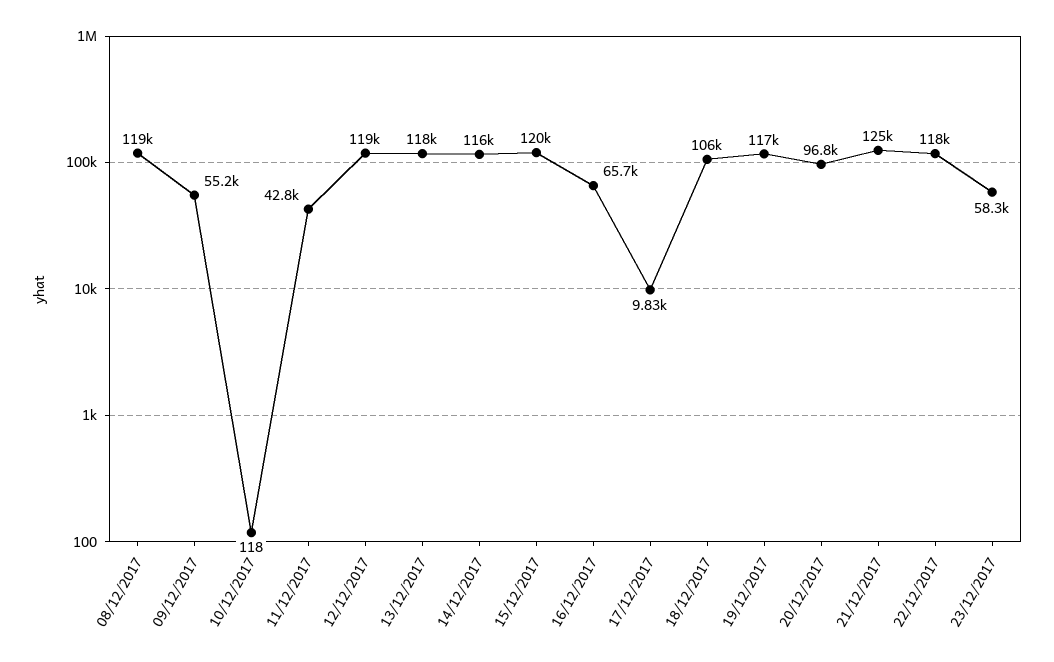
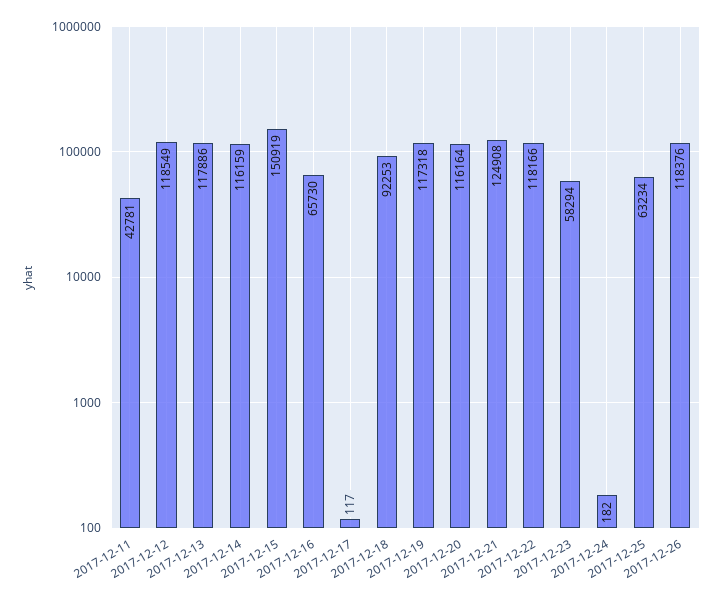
08/12/2017: 119000 -> none
09/12/2017: 55200 -> none
10/12/2017: 118 -> none
15/12/2017: 120000 -> 150919
17/12/2017: 9830 -> 117
18/12/2017: 106000 -> 92253
20/12/2017: 96800 -> 116164
2017-12-24: none -> 182
2017-12-25: none -> 63234
2017-12-26: none -> 118376

